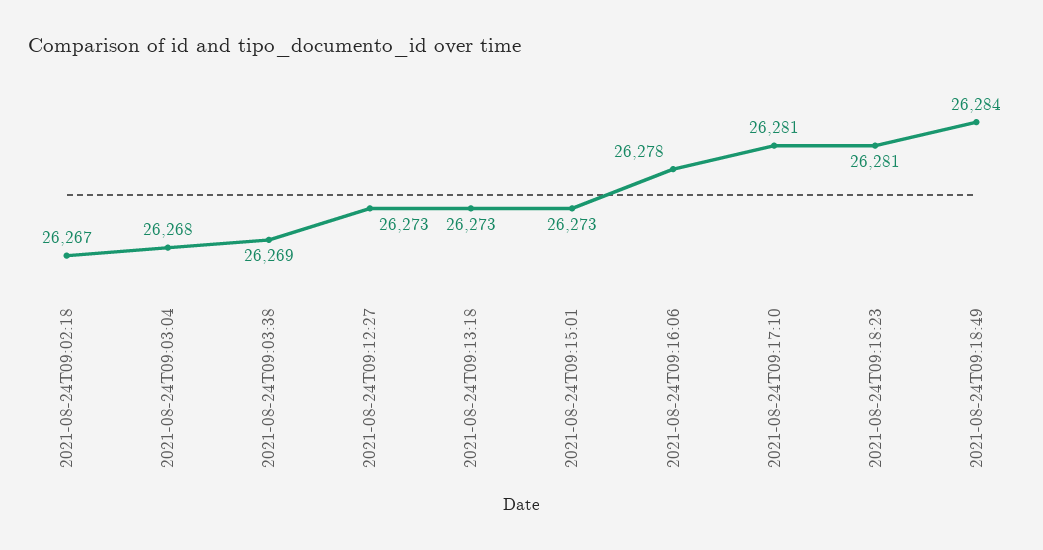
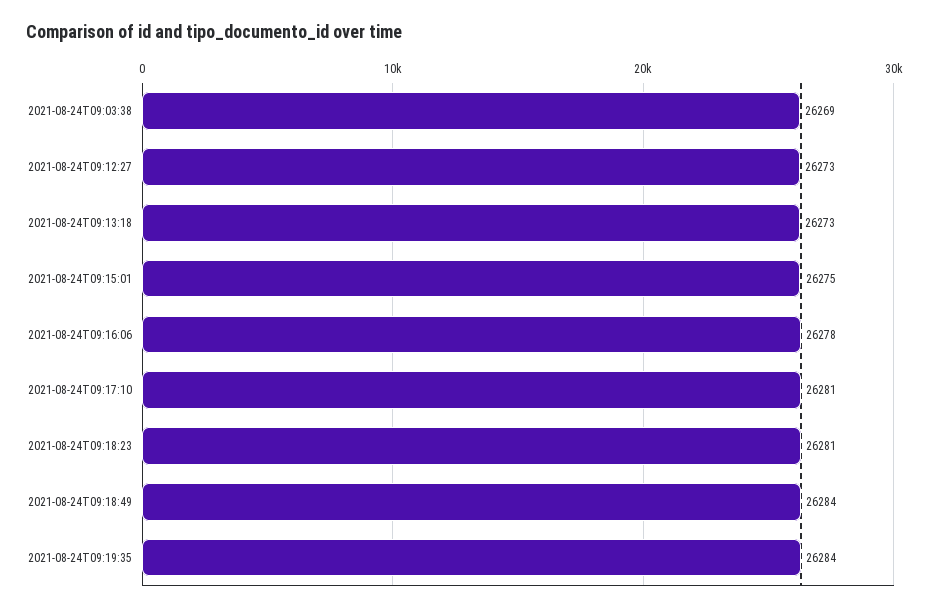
2021-08-24T09:02:18: 26267 -> none
2021-08-24T09:03:04: 26268 -> none
2021-08-24T09:15:01: 26273 -> 26275
2021-08-24T09:19:35: none -> 26284

